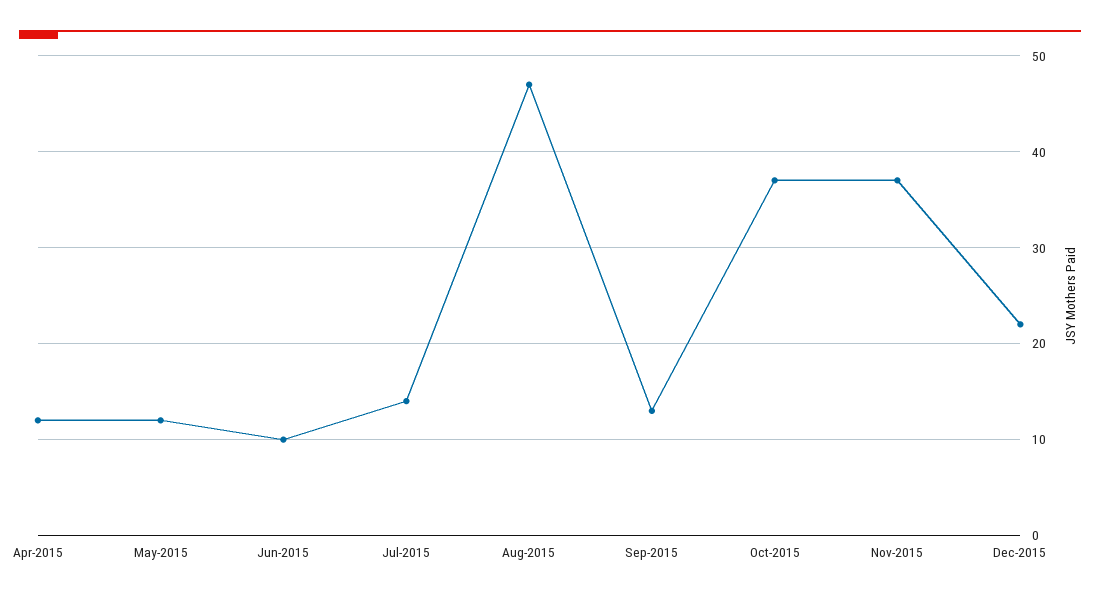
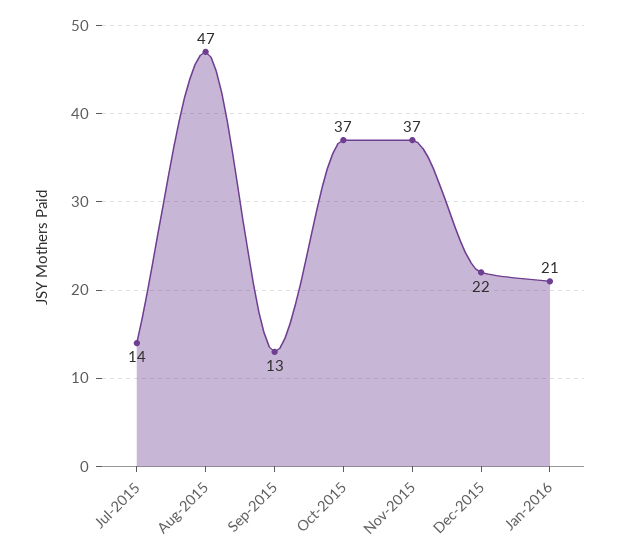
Apr-2015: 12 -> none
May-2015: 12 -> none
Jun-2015: 10 -> none
Jan-2016: none -> 21

